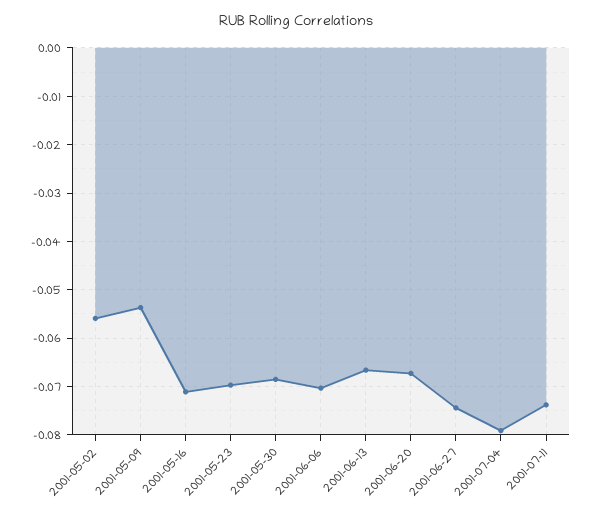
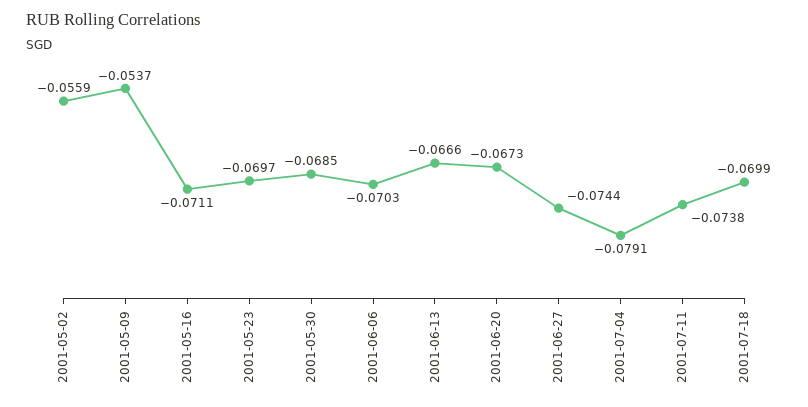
2001-07-18: none -> -0.0699

